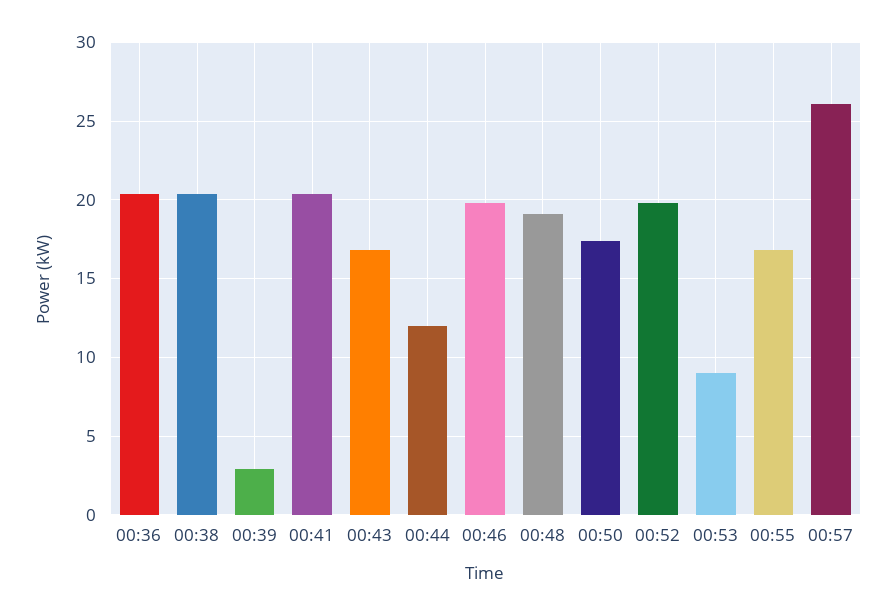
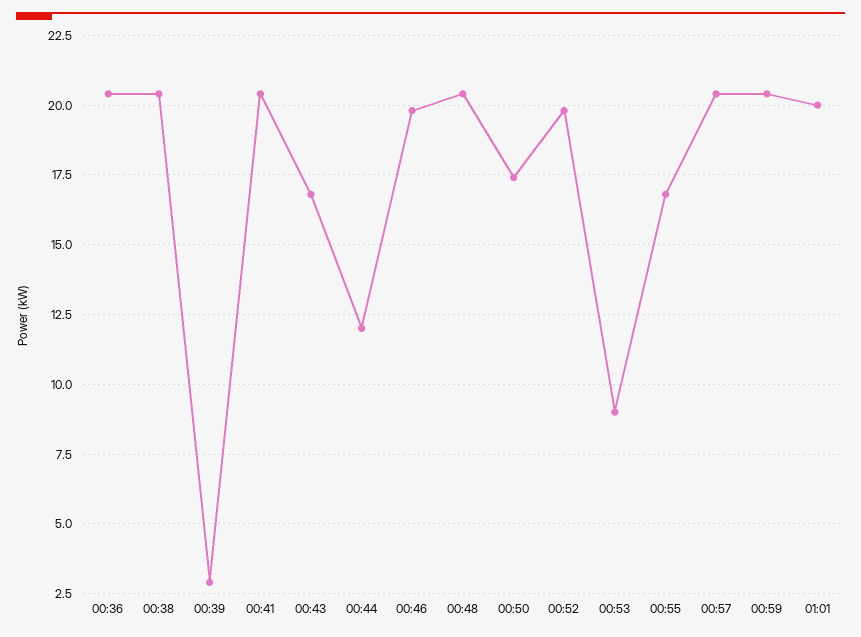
00:48: 19 -> 20.5
00:57: 26 -> 20.5
00:59: none -> 20.5
01:01: none -> 20

